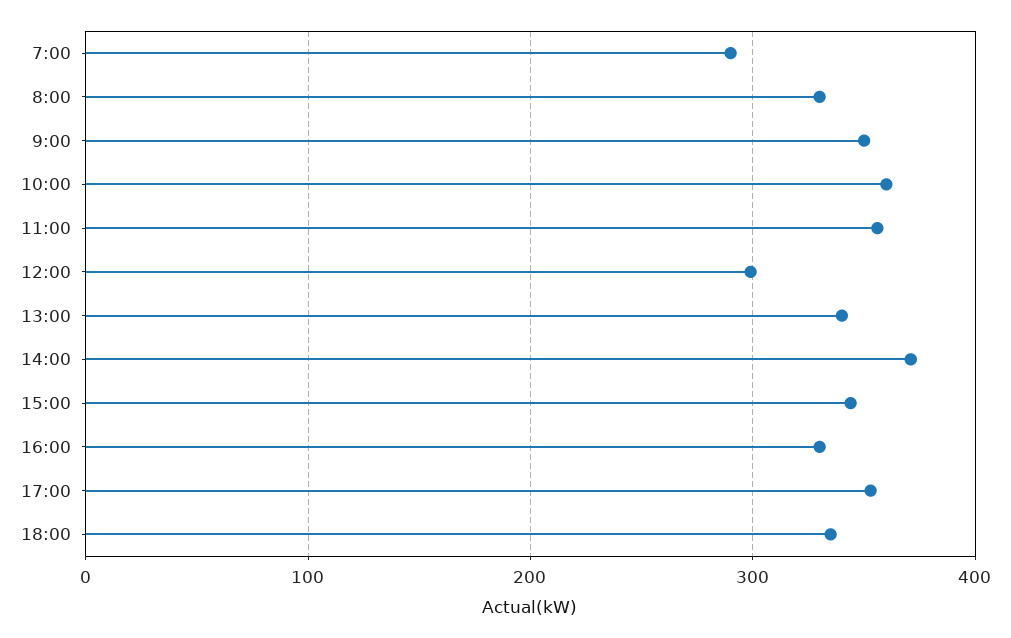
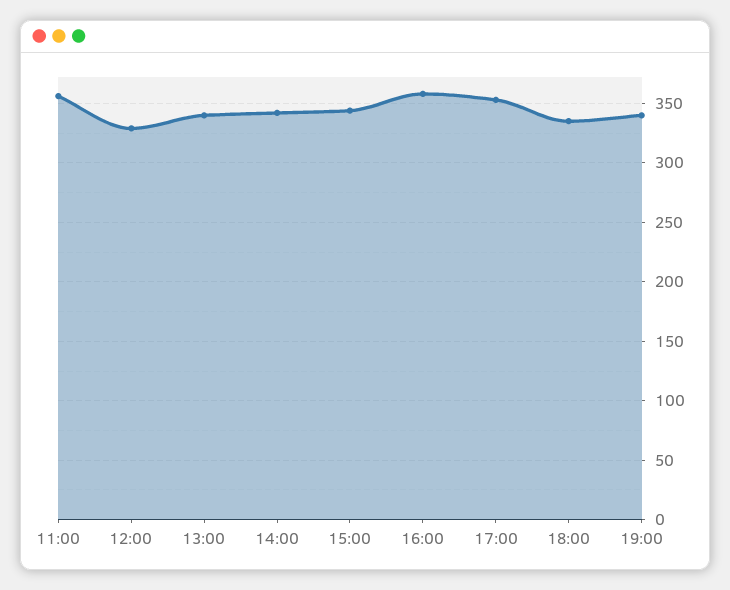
7:00: 290 -> none
8:00: 330 -> none
9:00: 350 -> none
10:00: 360 -> none
12:00: 300 -> 330
14:00: 370 -> 340
16:00: 330 -> 360
19:00: none -> 340

